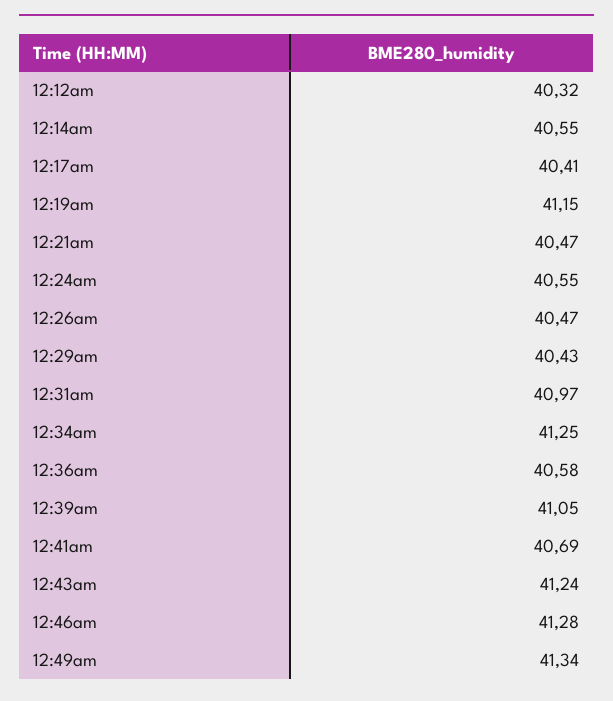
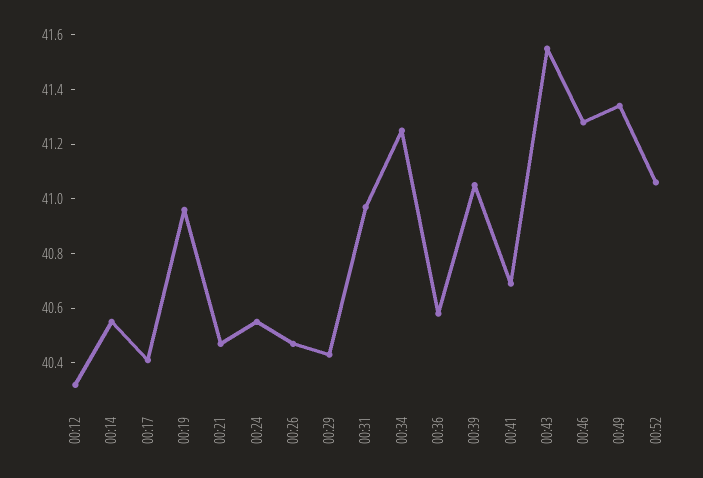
12:19am: 41.15 -> 40.95
12:43am: 41.24 -> 41.55
00:52: none -> 41.05

